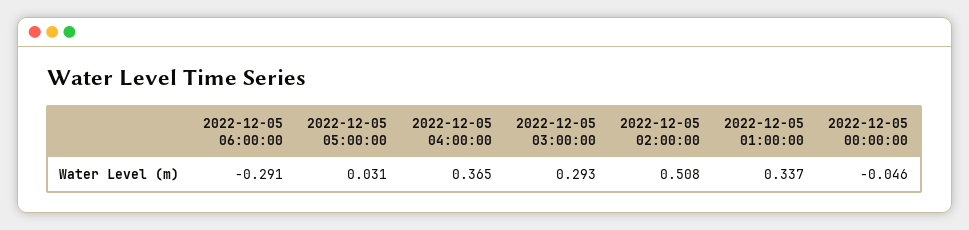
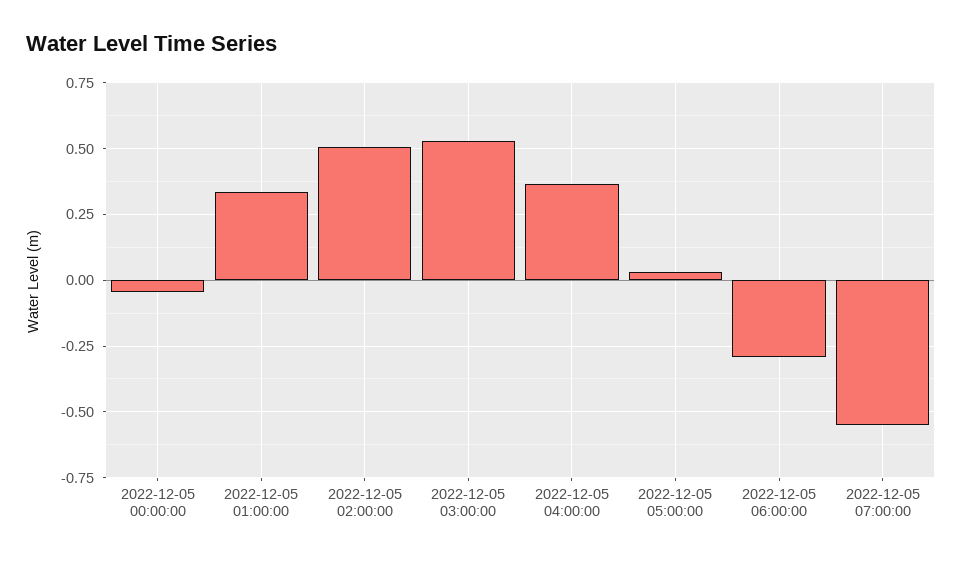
2022-12-05 03:00:00: 0.293 -> 0.525
2022-12-05 07:00:00: none -> -0.55

